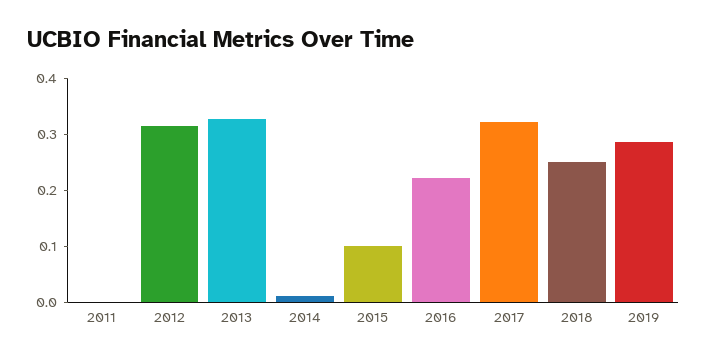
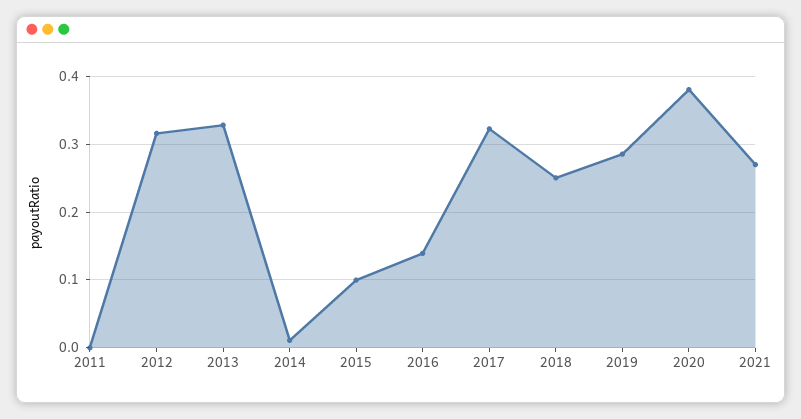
2016: 0.22 -> 0.14
2020: none -> 0.38
2021: none -> 0.27

